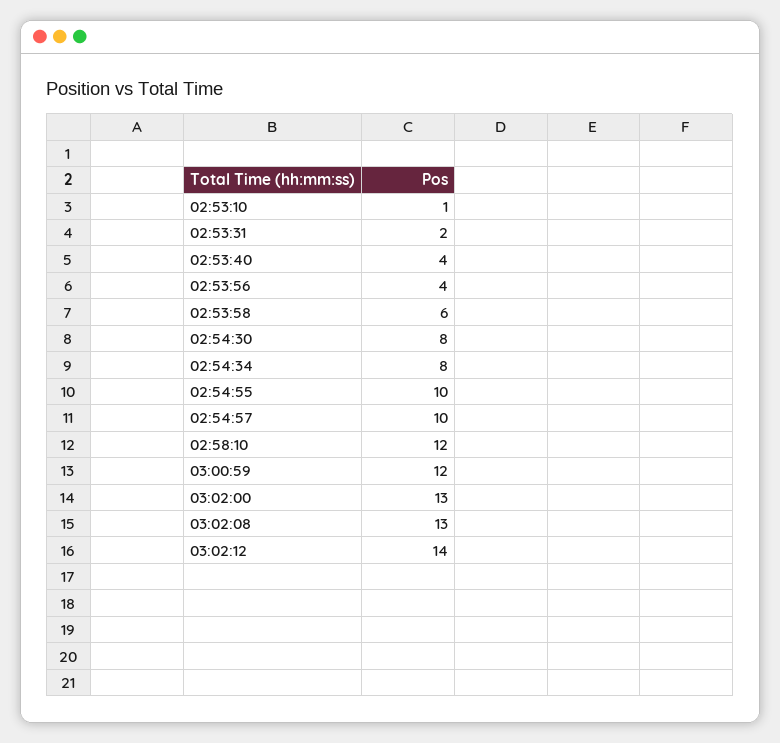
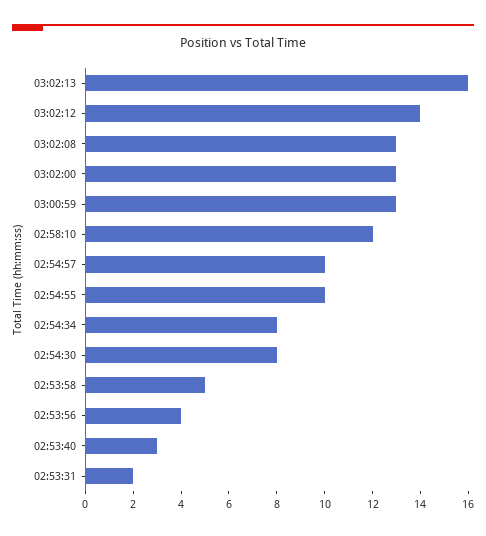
02:53:10: 1 -> none
02:53:40: 4 -> 3
02:53:58: 6 -> 5
03:00:59: 12 -> 13
03:02:13: none -> 16

